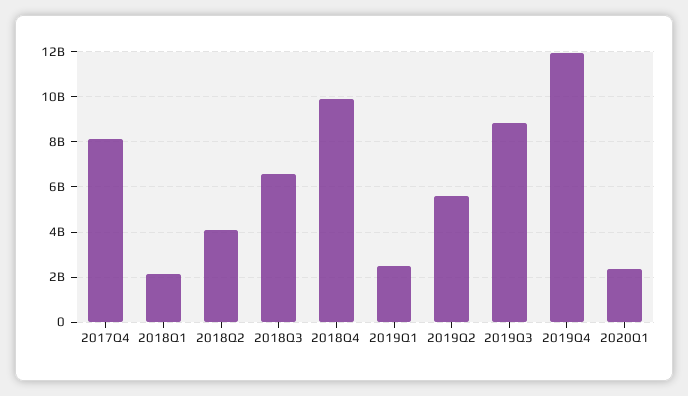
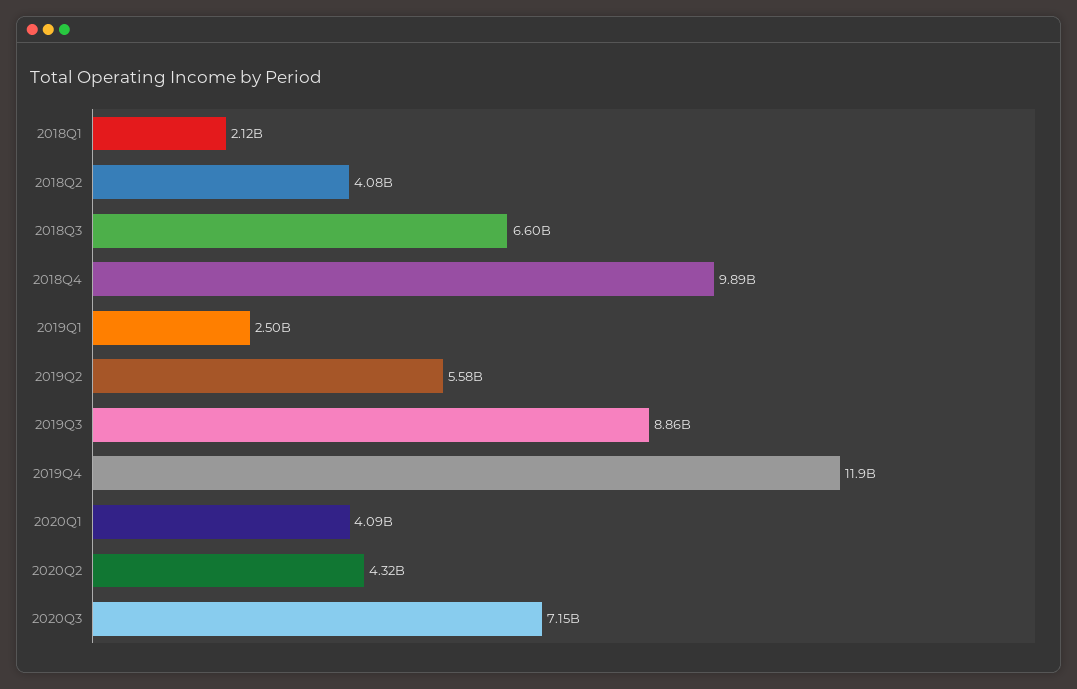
2017Q4: 8000000000 -> none
2020Q1: 2500000000 -> 4090000000
2020Q2: none -> 4320000000
2020Q3: none -> 7150000000

